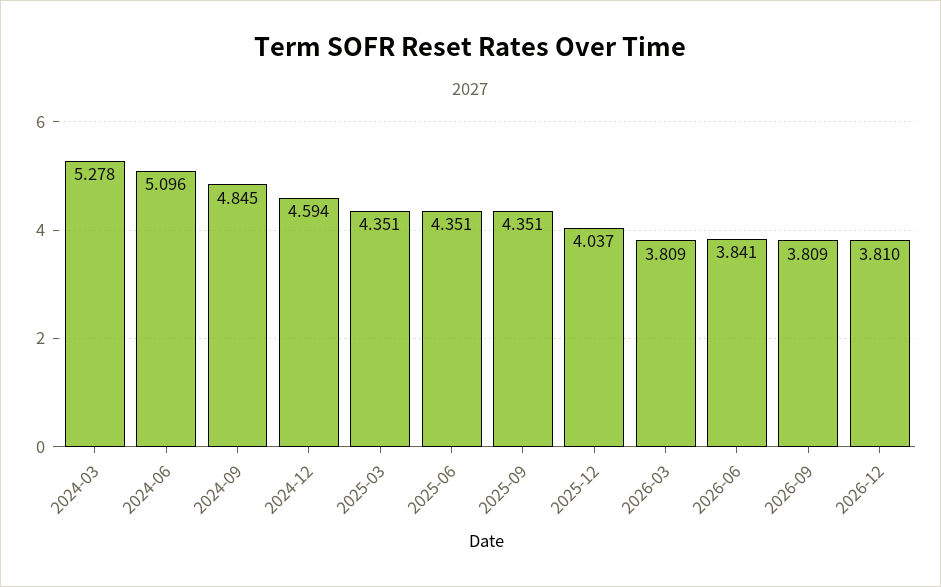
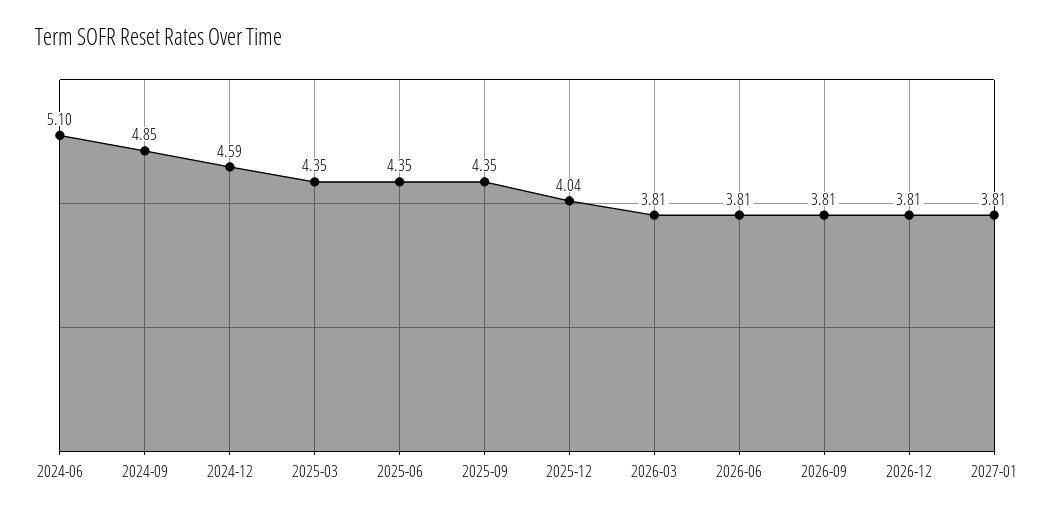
2024-03: 5.278 -> none
2026-06: 3.841 -> 3.81
2027-01: none -> 3.81

